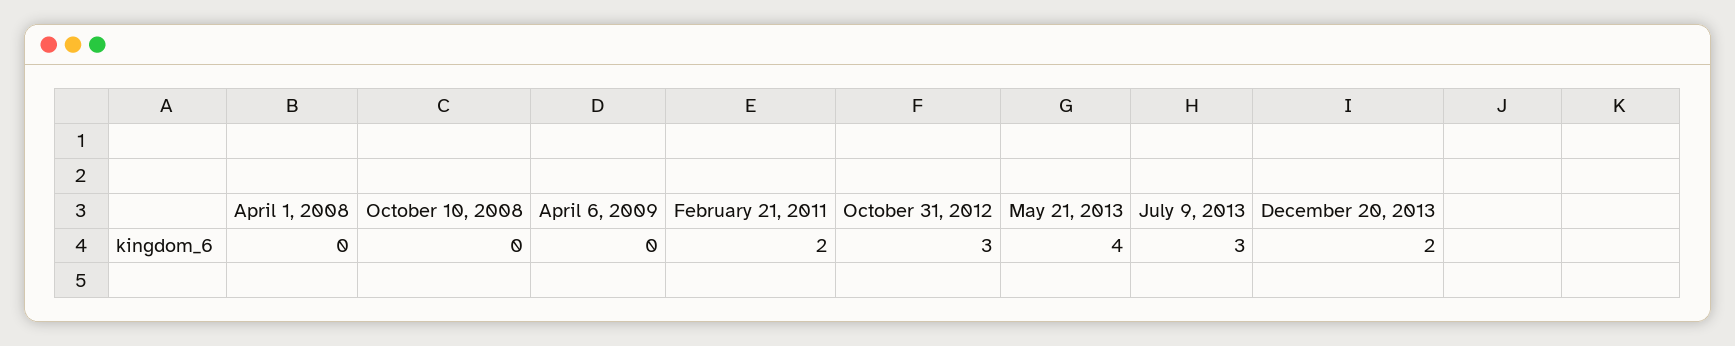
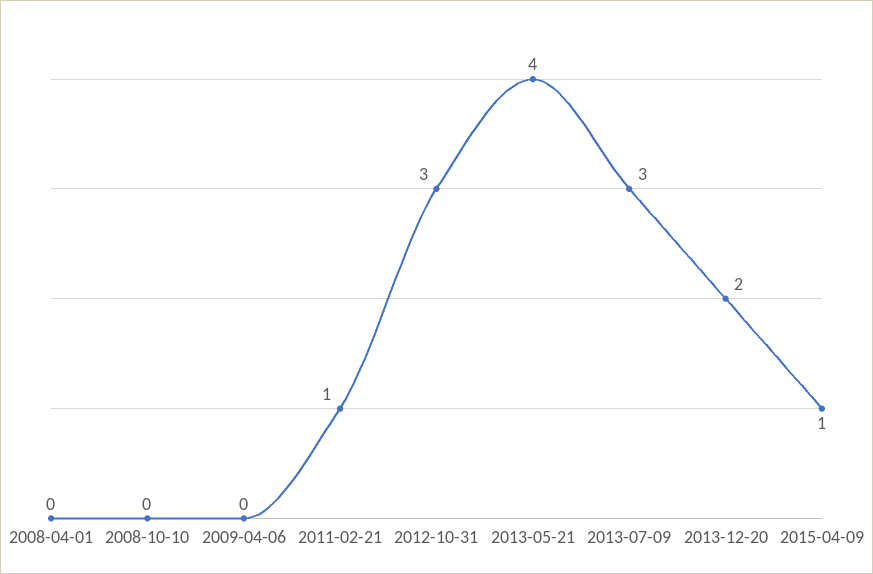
February 21, 2011: 2 -> 1
2015-04-09: none -> 1

